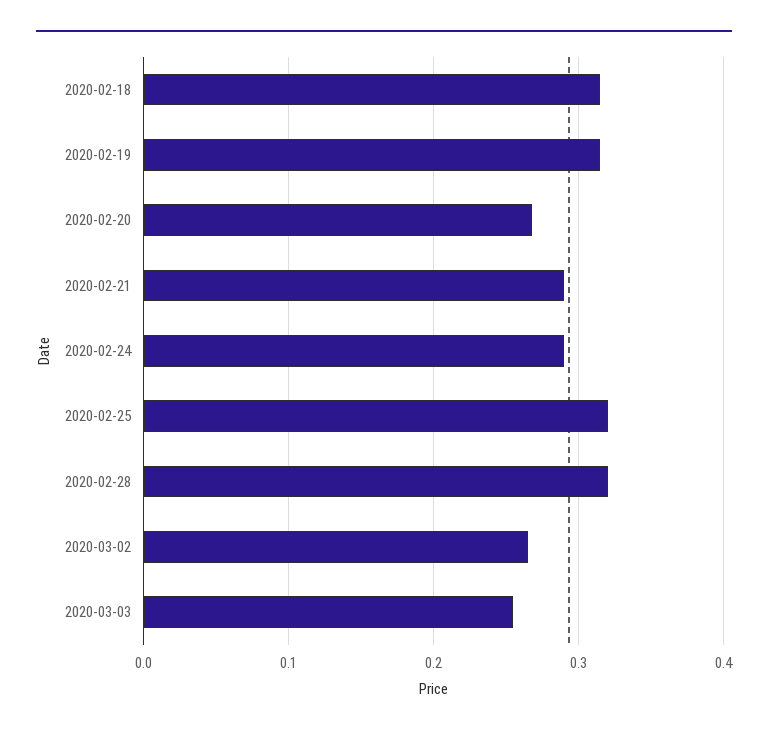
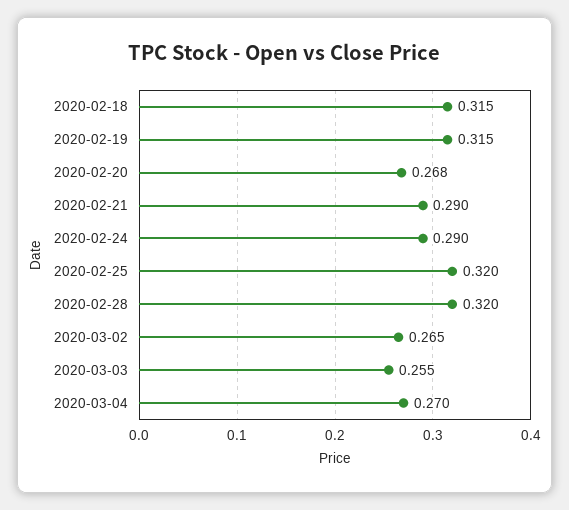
2020-03-04: none -> 0.27

